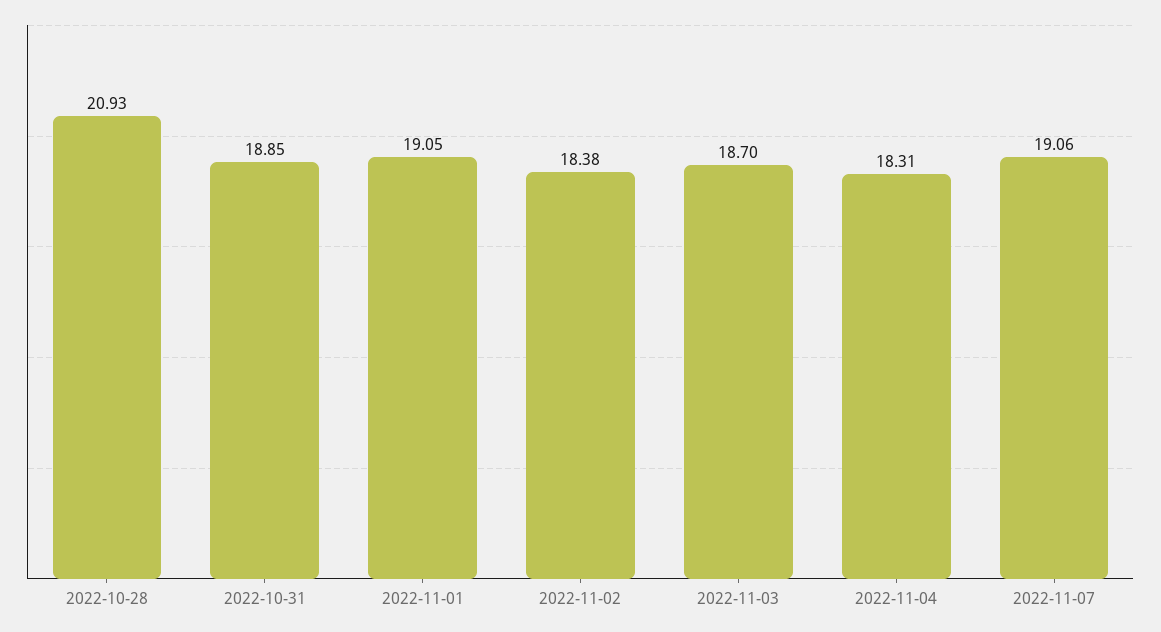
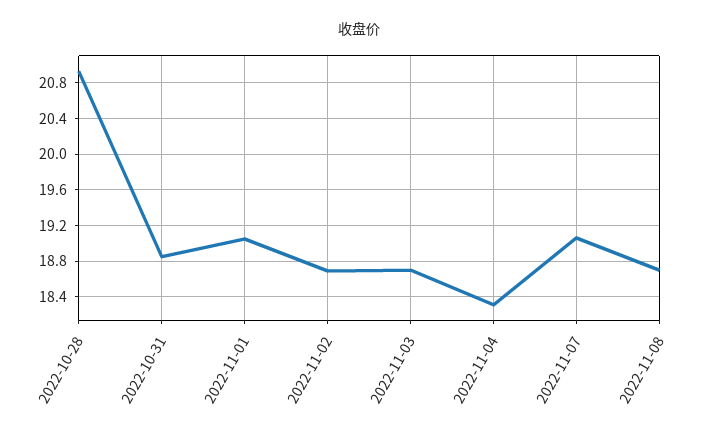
2022-11-02: 18.38 -> 18.7
2022-11-08: none -> 18.7

